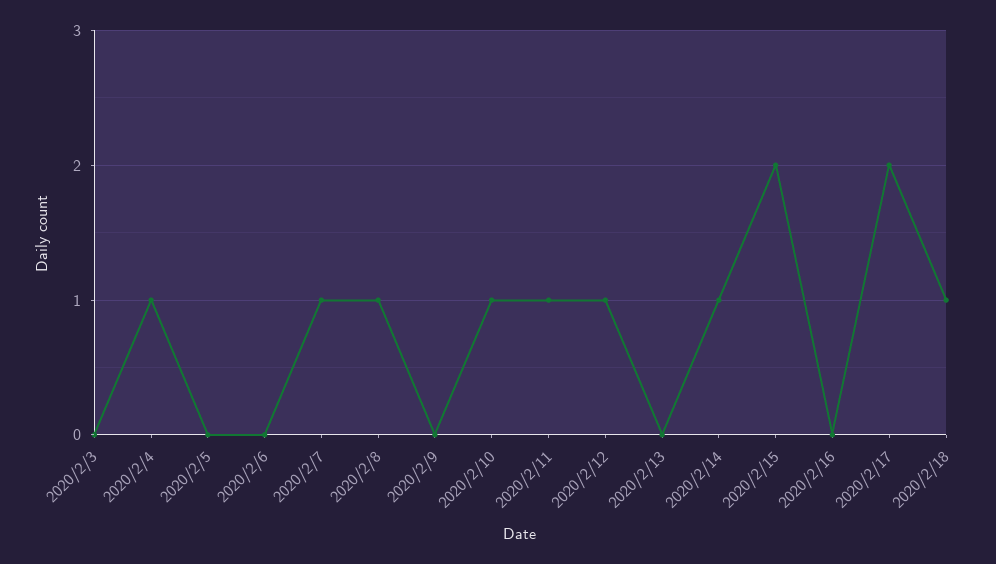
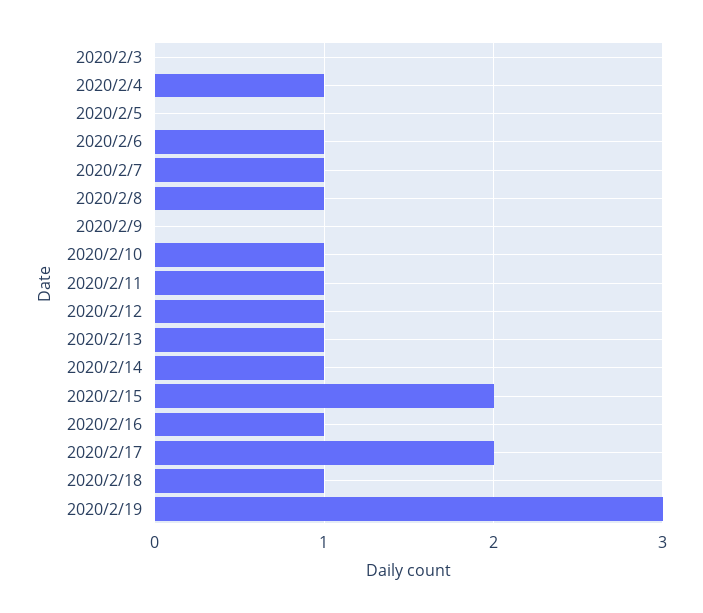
2020/2/6: 0 -> 1
2020/2/13: 0 -> 1
2020/2/16: 0 -> 1
2020/2/19: none -> 3

